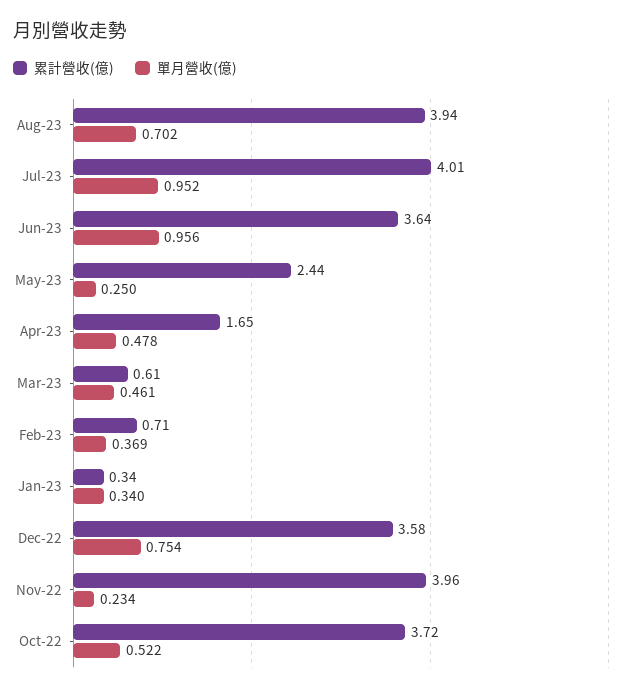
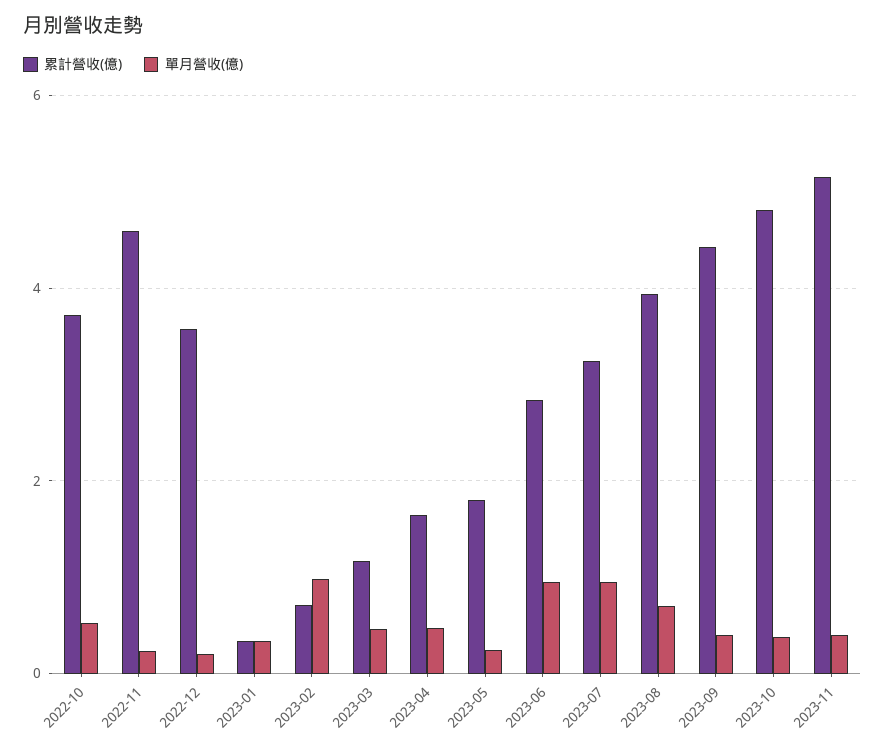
累計營收(億), Jul-23: 4.01 -> 3.2
累計營收(億), Jun-23: 3.64 -> 2.8
累計營收(億), May-23: 2.44 -> 1.8
累計營收(億), Mar-23: 0.61 -> 1.2
單月營收(億), Feb-23: 0.369 -> 1
單月營收(億), Dec-22: 0.754 -> 0.2
累計營收(億), Nov-22: 3.96 -> 4.6
累計營收(億), 2023-09: none -> 4.4
單月營收(億), 2023-09: none -> 0.4
累計營收(億), 2023-10: none -> 4.8
單月營收(億), 2023-10: none -> 0.4
累計營收(億), 2023-11: none -> 5.2
單月營收(億), 2023-11: none -> 0.4

